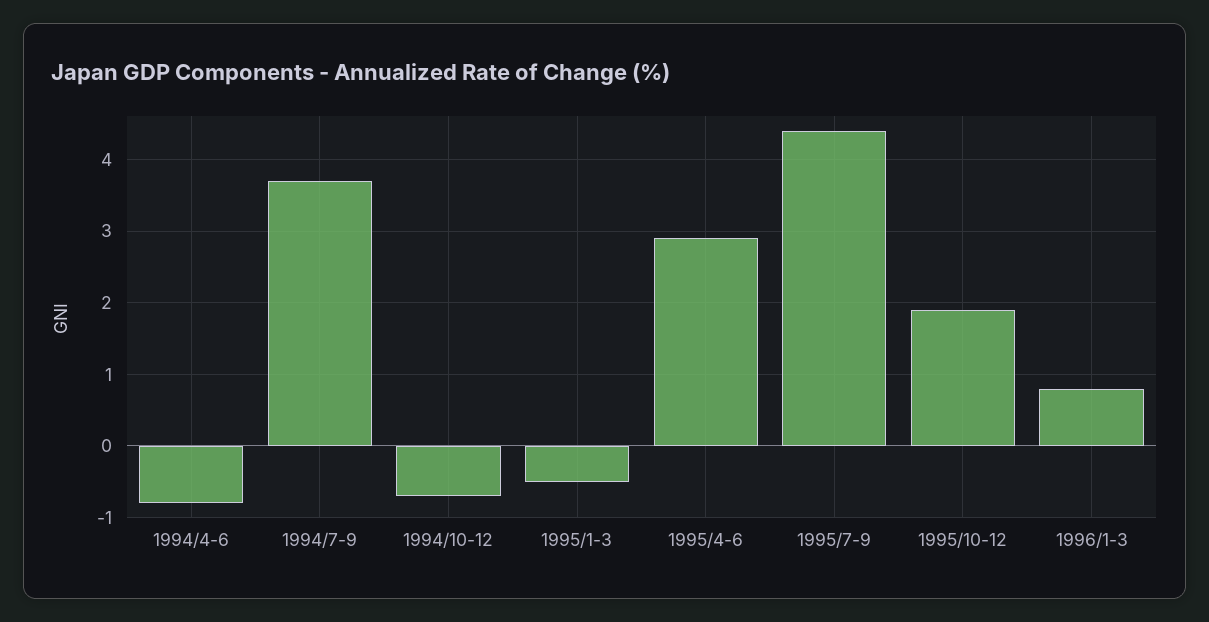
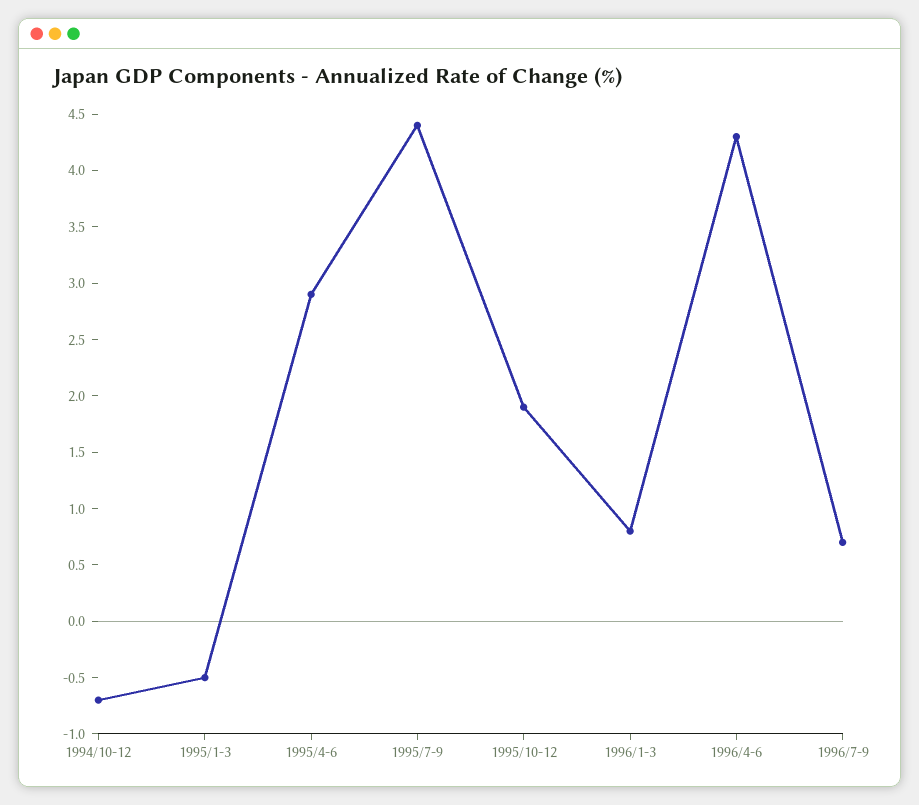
1994/4-6: -0.8 -> none
1994/7-9: 3.7 -> none
1996/4-6: none -> 4.3
1996/7-9: none -> 0.7

